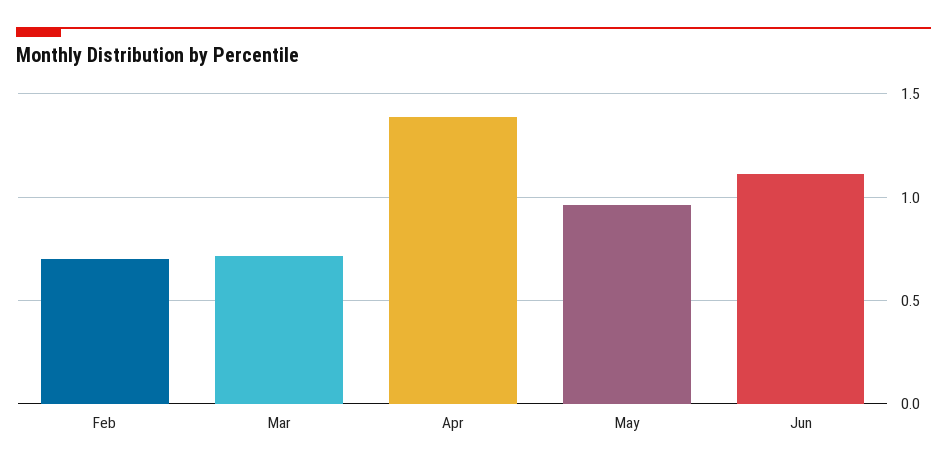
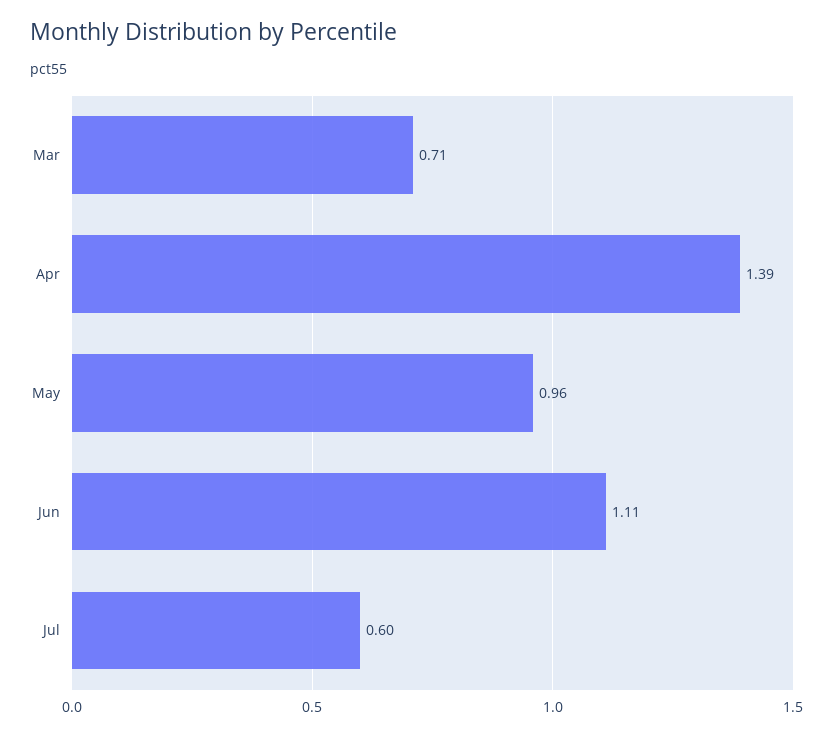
Feb: 0.7 -> none
Jul: none -> 0.6

